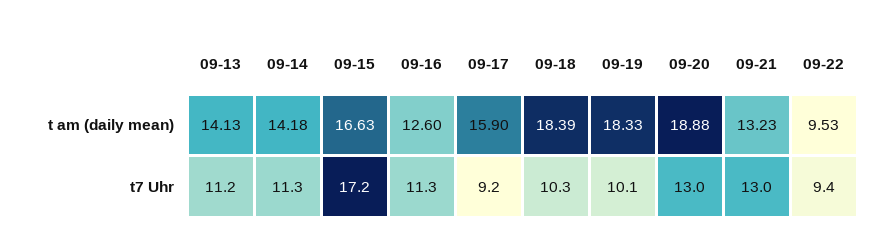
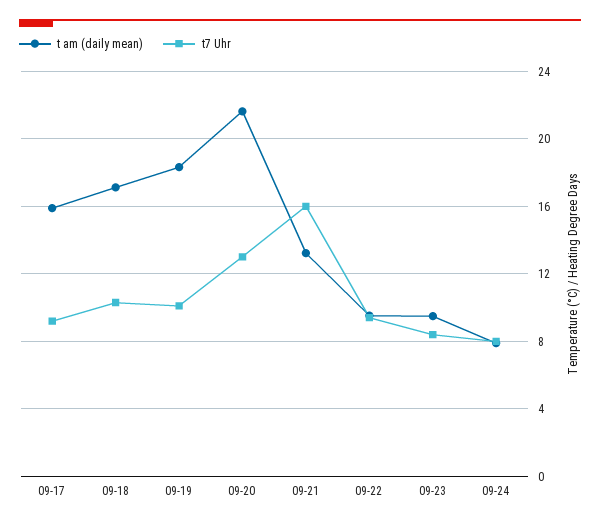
t am (daily mean), 09-13: 14.13 -> none
t am (daily mean), 09-14: 14.18 -> none
t am (daily mean), 09-15: 16.63 -> none
t am (daily mean), 09-16: 12.6 -> none
t am (daily mean), 09-18: 18.39 -> 17
t am (daily mean), 09-20: 18.88 -> 21.5
t7 Uhr, 09-13: 11.2 -> none
t7 Uhr, 09-14: 11.3 -> none
t7 Uhr, 09-15: 17.2 -> none
t7 Uhr, 09-16: 11.3 -> none
t7 Uhr, 09-21: 13 -> 16
t am (daily mean), 09-23: none -> 9.5
t7 Uhr, 09-23: none -> 8.5
t am (daily mean), 09-24: none -> 8
t7 Uhr, 09-24: none -> 8

